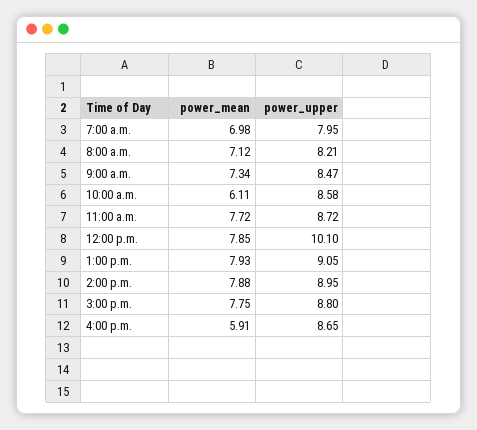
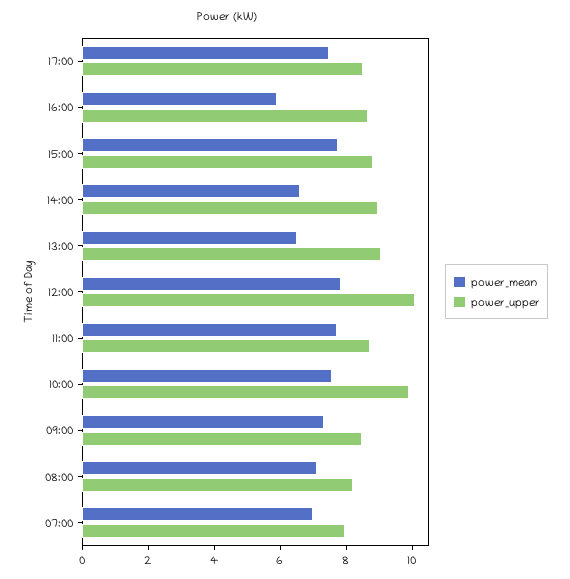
power_mean, 10:00 a.m.: 6.11 -> 7.5
power_upper, 10:00 a.m.: 8.58 -> 10
power_mean, 1:00 p.m.: 7.93 -> 6.5
power_mean, 2:00 p.m.: 7.88 -> 6.5
power_mean, 17:00: none -> 7.5
power_upper, 17:00: none -> 8.5

